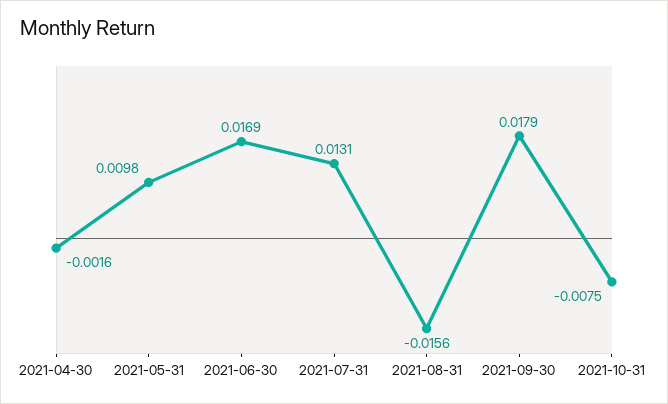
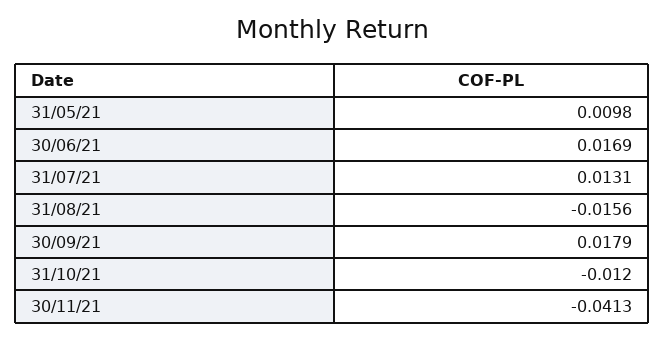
2021-04-30: -0.0016 -> none
2021-10-31: -0.0075 -> -0.012
30/11/21: none -> -0.0413

